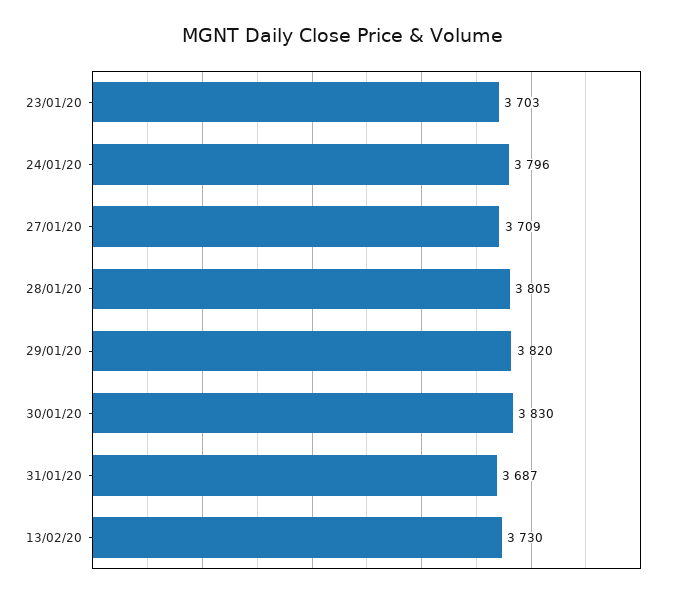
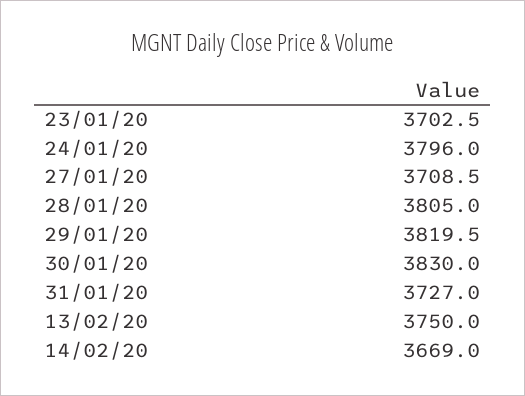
31/01/20: 3687 -> 3727
13/02/20: 3730 -> 3750
14/02/20: none -> 3669

